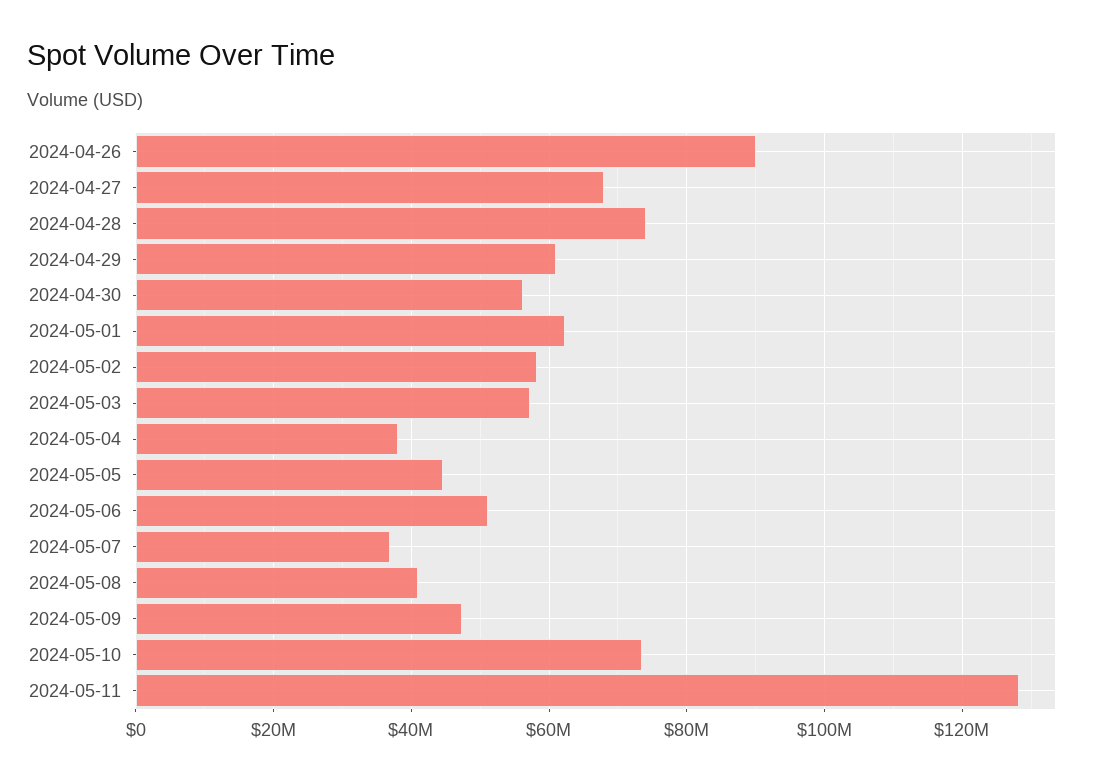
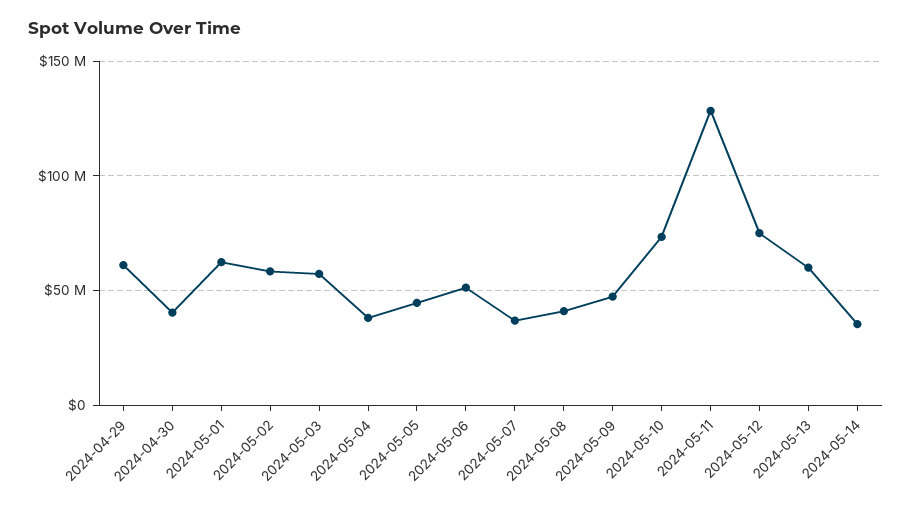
2024-04-26: 90000000 -> none
2024-04-27: 68000000 -> none
2024-04-28: 74000000 -> none
2024-04-30: 56000000 -> 40000000
2024-05-12: none -> 75000000
2024-05-13: none -> 60000000
2024-05-14: none -> 35000000

